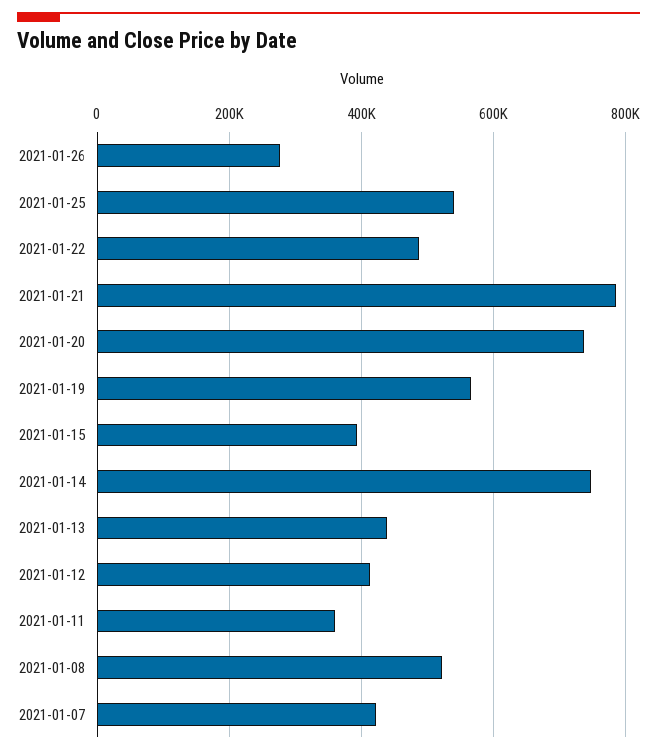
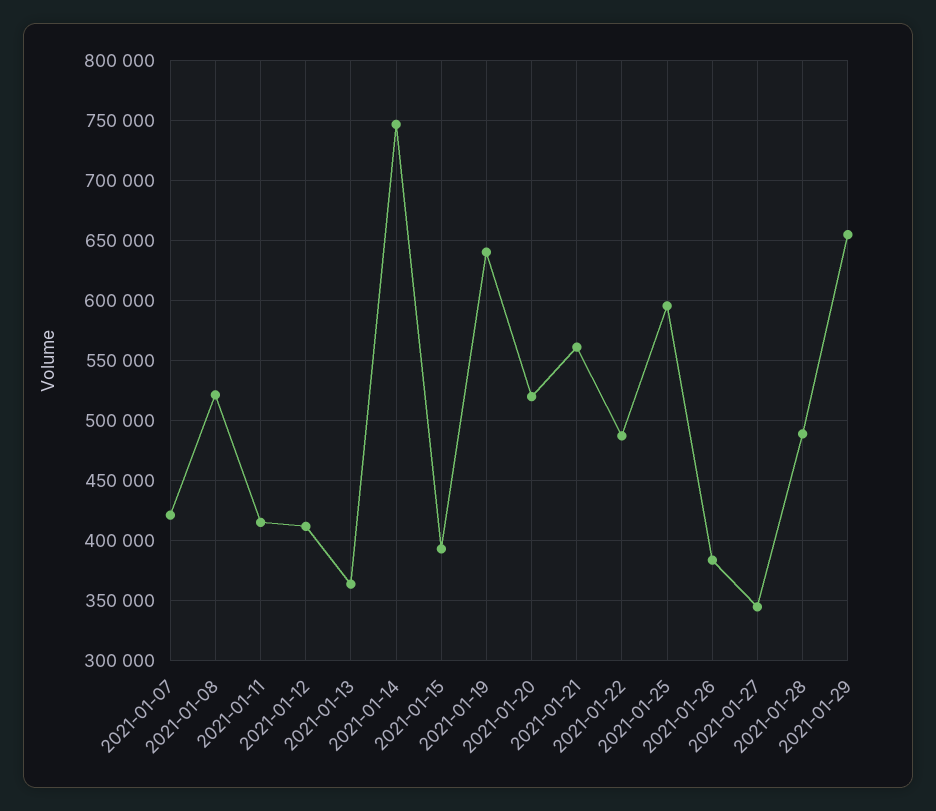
2021-01-26: 280000 -> 385000
2021-01-25: 540000 -> 595000
2021-01-21: 780000 -> 560000
2021-01-20: 740000 -> 520000
2021-01-19: 560000 -> 640000
2021-01-13: 440000 -> 365000
2021-01-11: 360000 -> 415000
2021-01-27: none -> 345000
2021-01-28: none -> 490000
2021-01-29: none -> 655000

